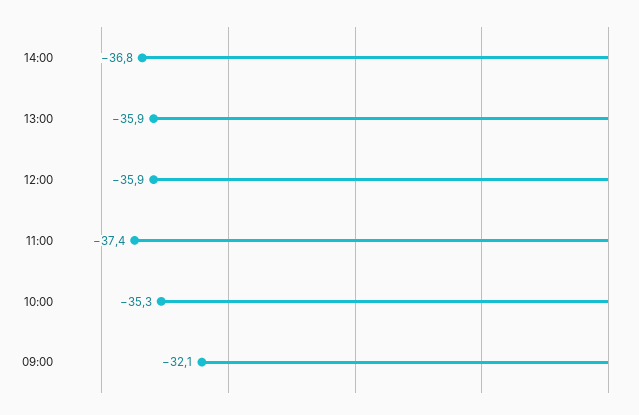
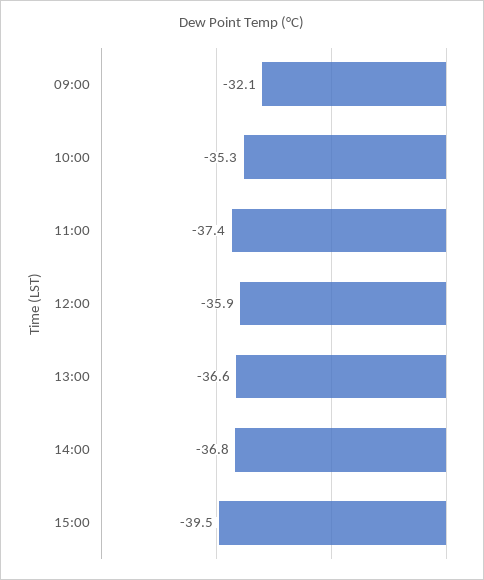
13:00: -35.9 -> -36.6
15:00: none -> -39.5

